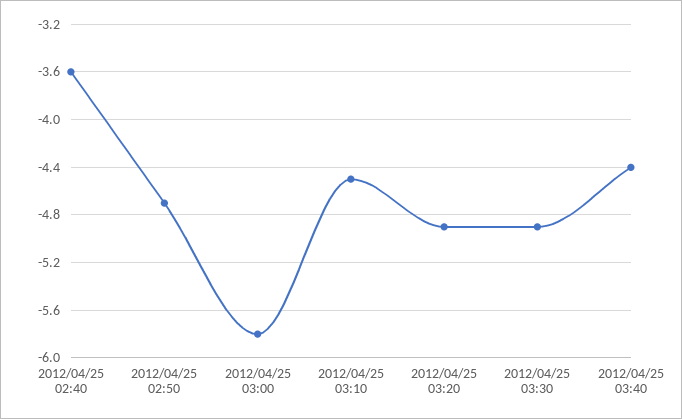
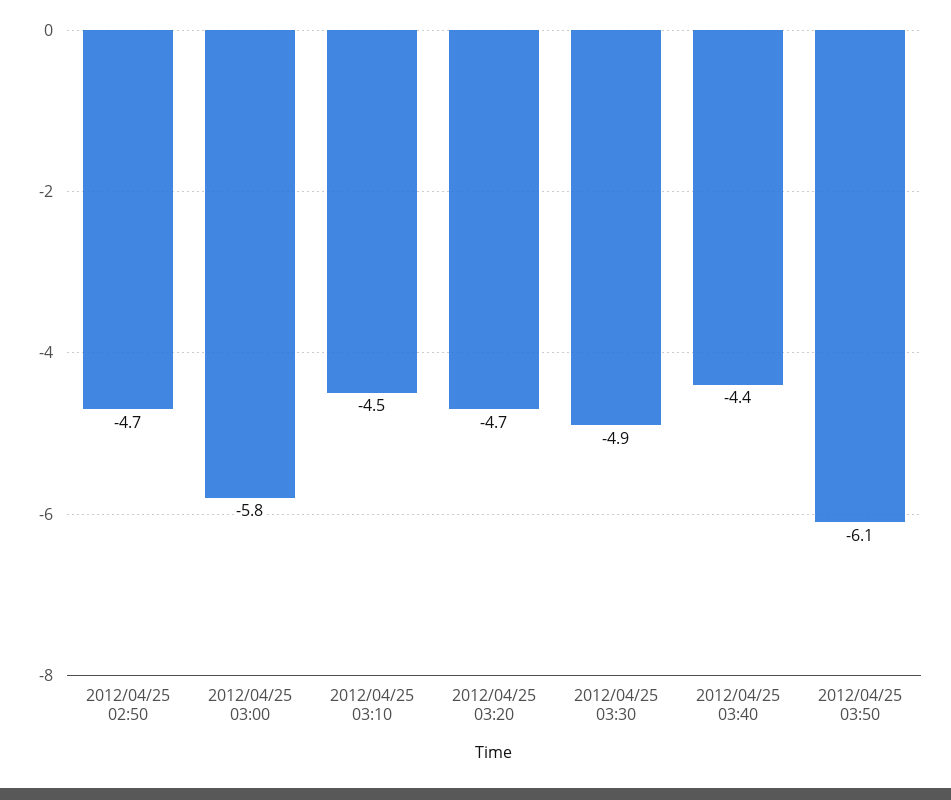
2012/04/25 02:40: -3.6 -> none
2012/04/25 03:20: -4.9 -> -4.7
2012/04/25 03:50: none -> -6.1

